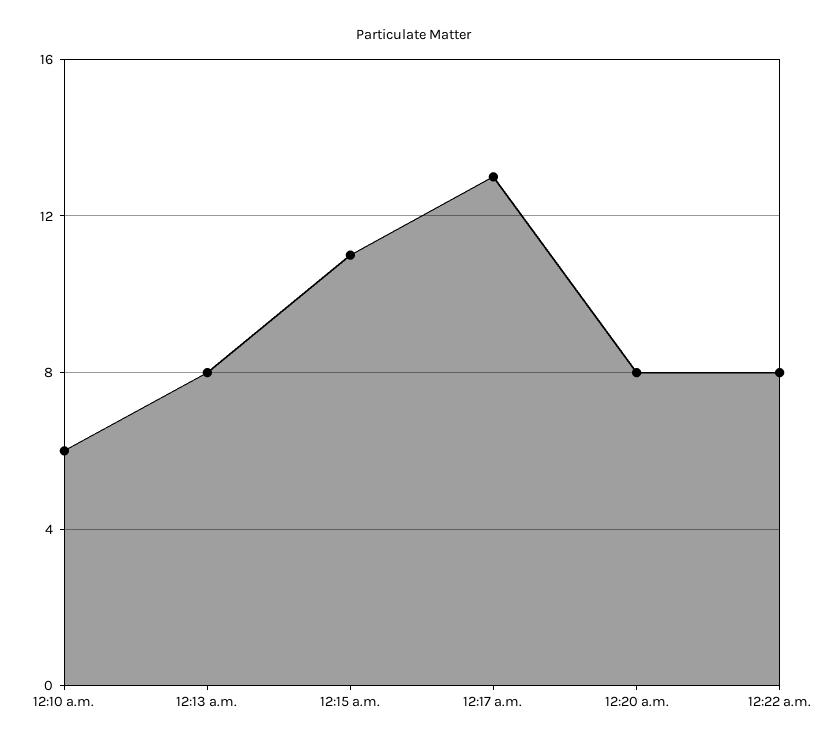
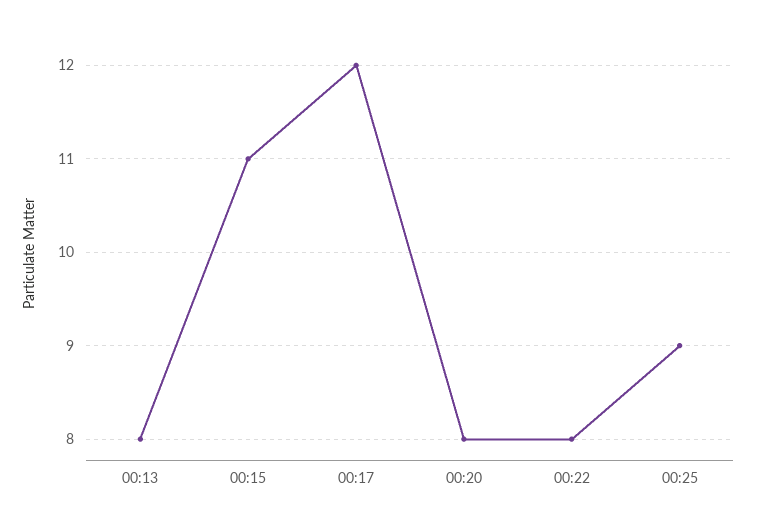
12:10 a.m.: 6 -> none
12:17 a.m.: 13 -> 12
00:25: none -> 9

